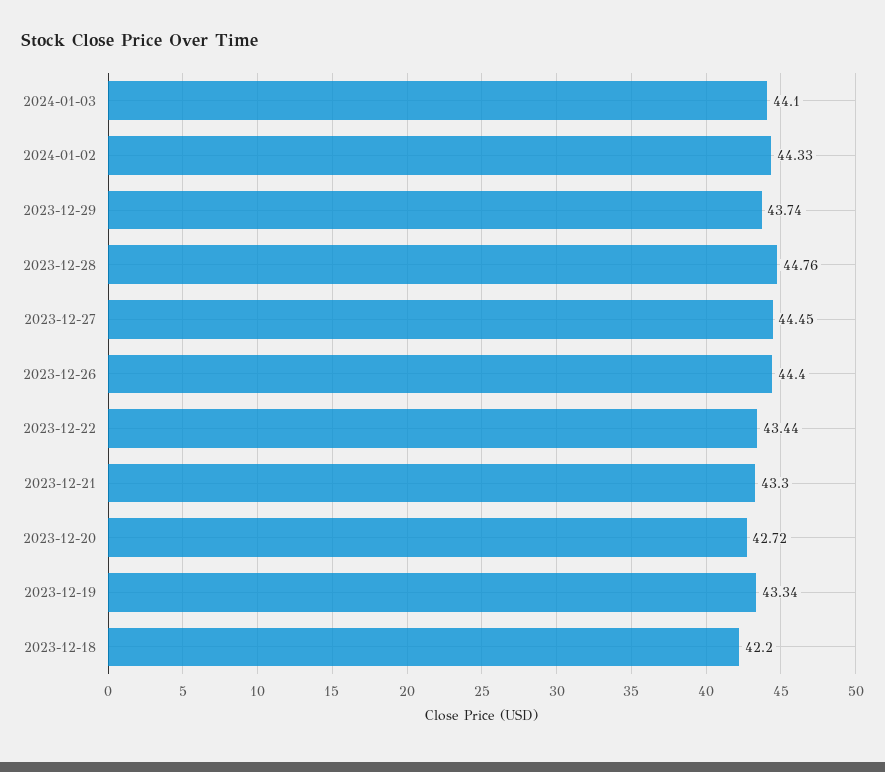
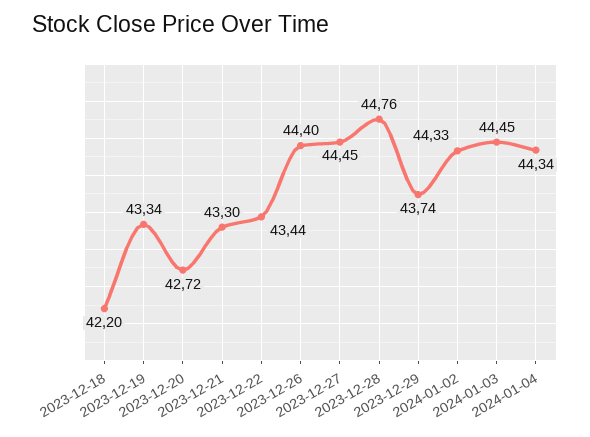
2024-01-03: 44.1 -> 44.45
2024-01-04: none -> 44.34

